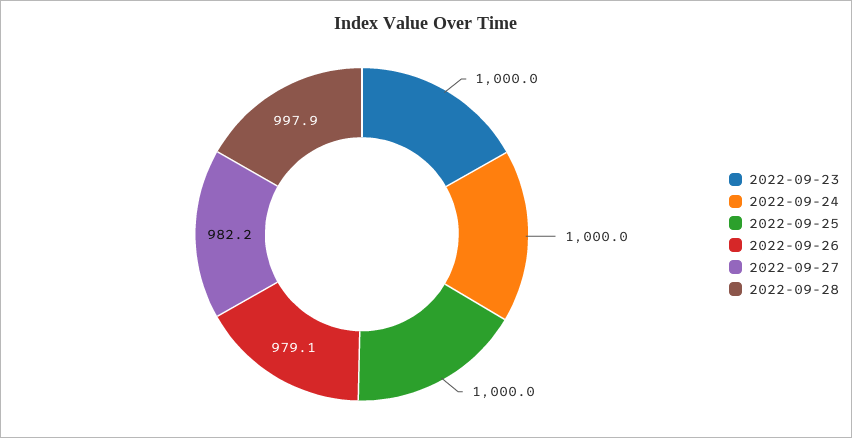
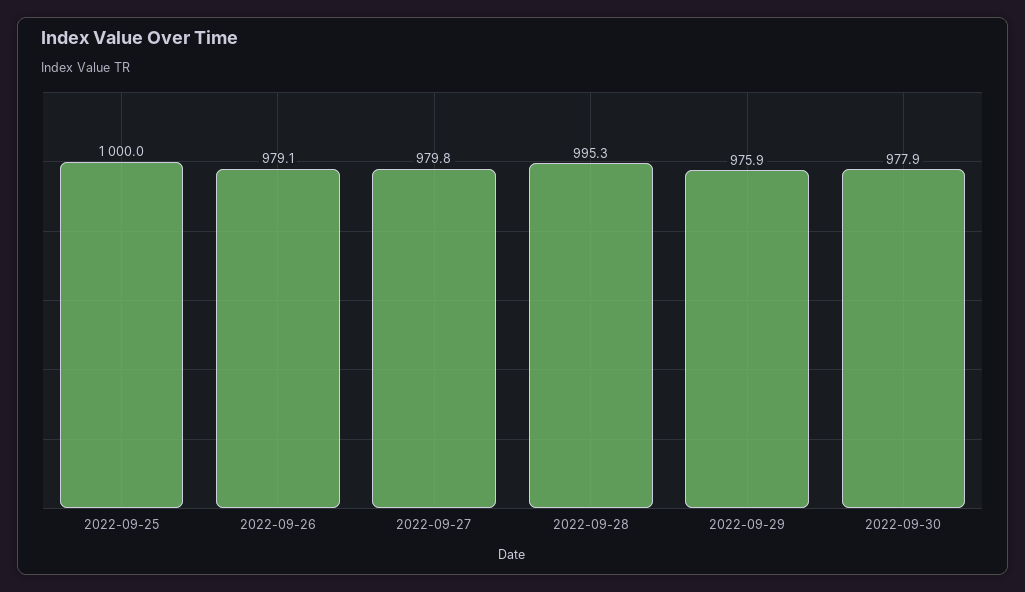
2022-09-23: 1000 -> none
2022-09-24: 1000 -> none
2022-09-27: 982.2 -> 979.8
2022-09-28: 997.9 -> 995.3
2022-09-29: none -> 975.9
2022-09-30: none -> 977.9

